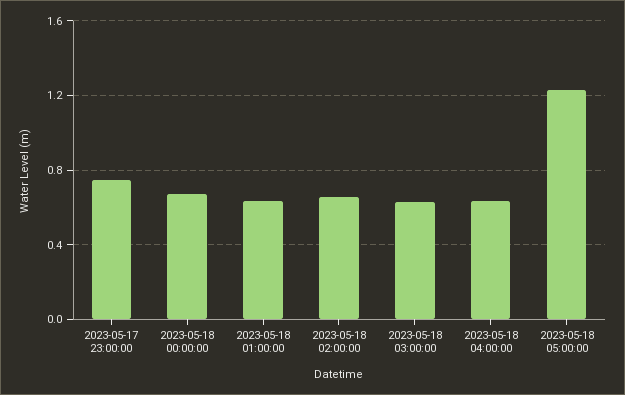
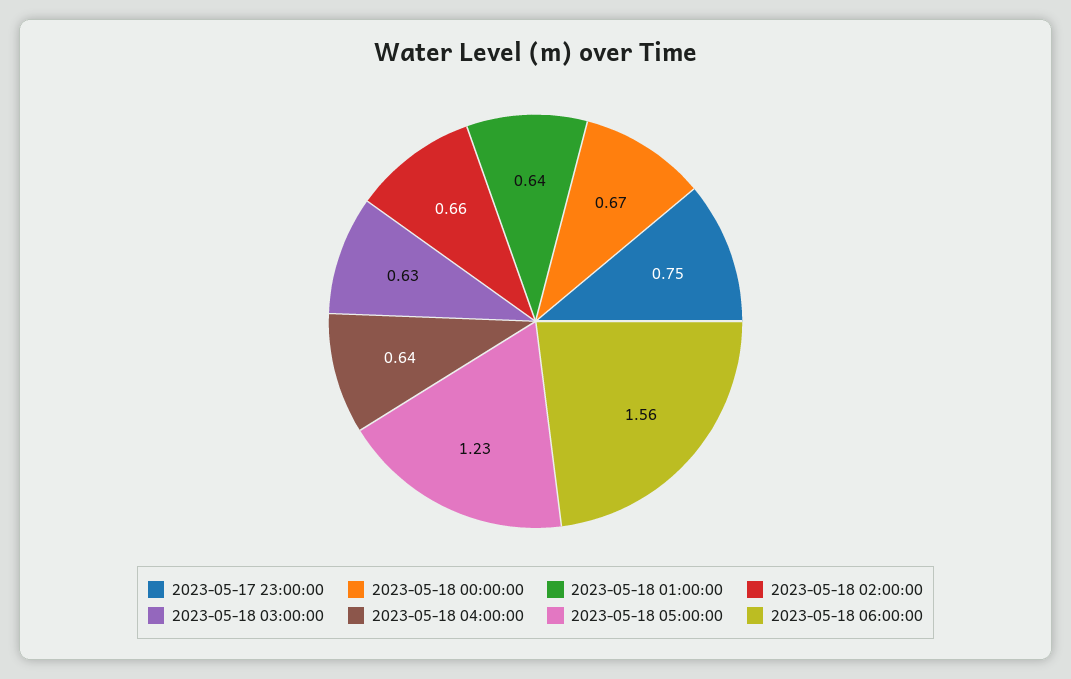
2023-05-18 06:00:00: none -> 1.56

